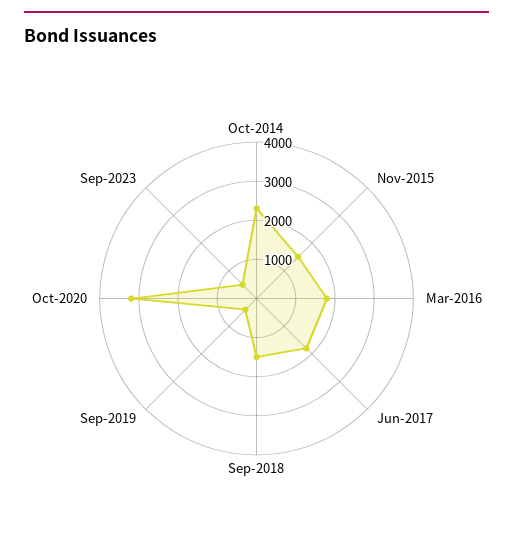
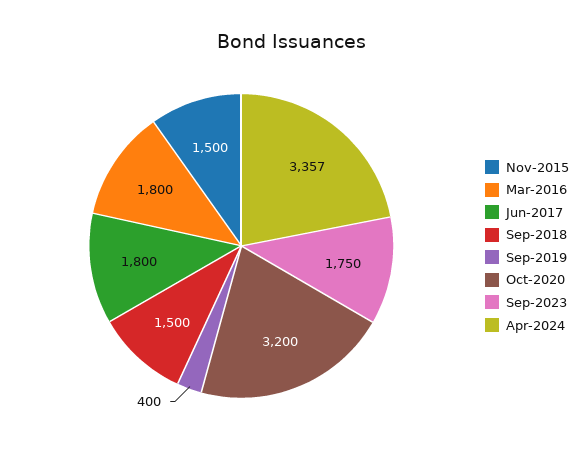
Oct-2014: 2250 -> none
Sep-2023: 500 -> 1750
Apr-2024: none -> 3357

